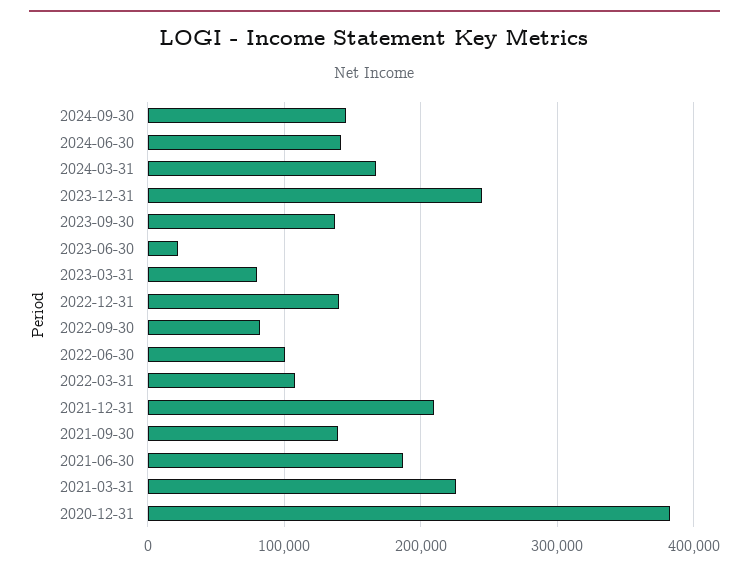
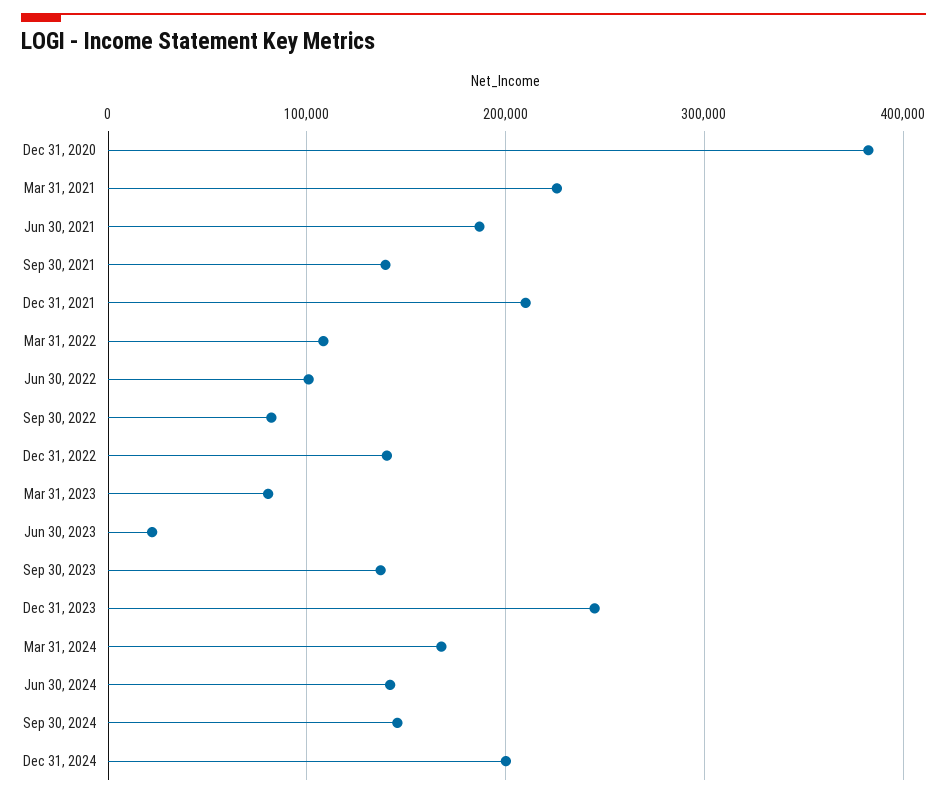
Dec 31, 2024: none -> 200000

